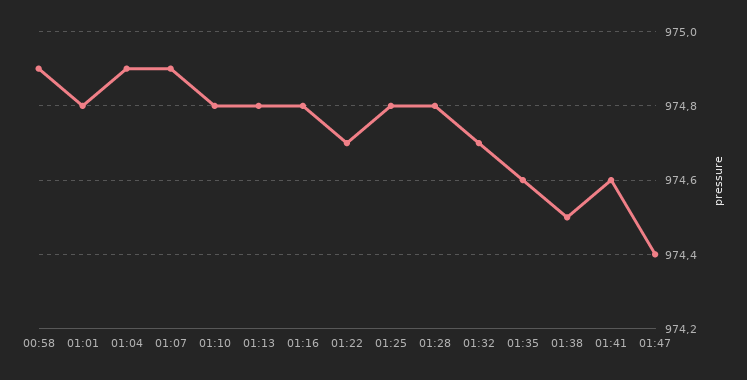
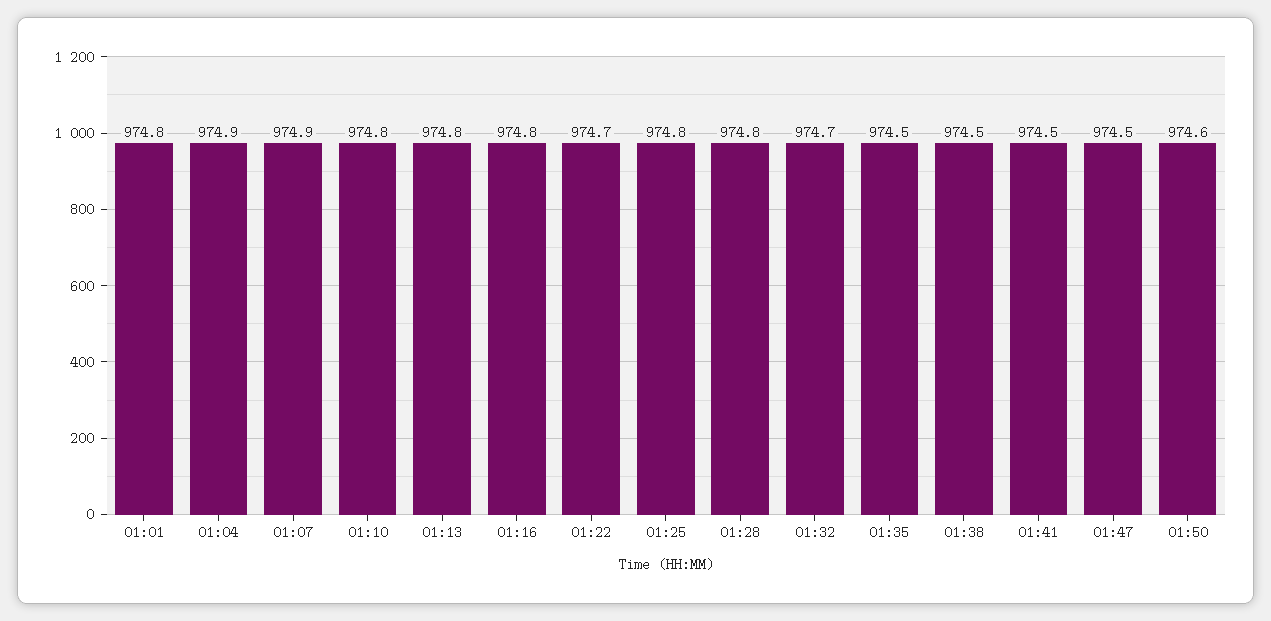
00:58: 974.9 -> none
01:35: 974.6 -> 974.5
01:41: 974.6 -> 974.5
01:47: 974.4 -> 974.5
01:50: none -> 974.6

